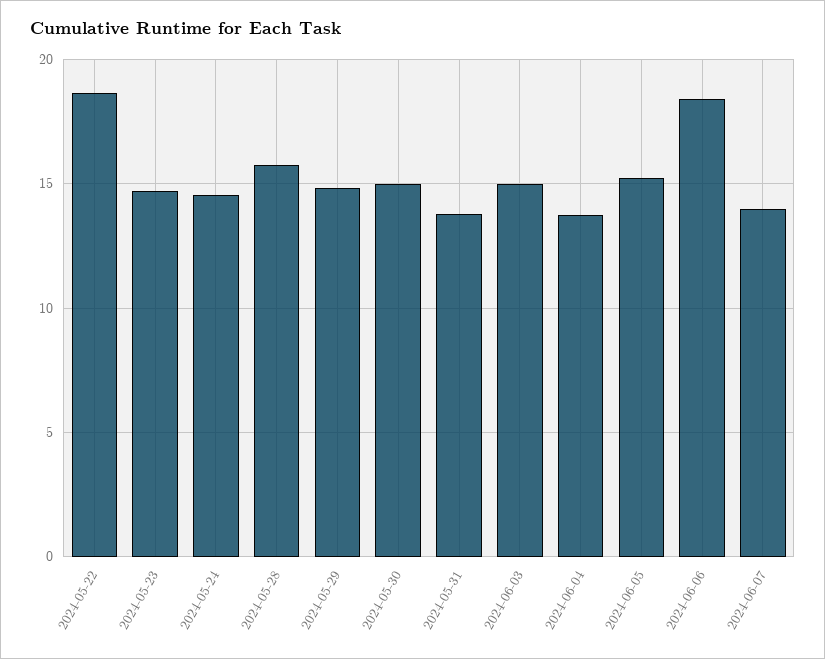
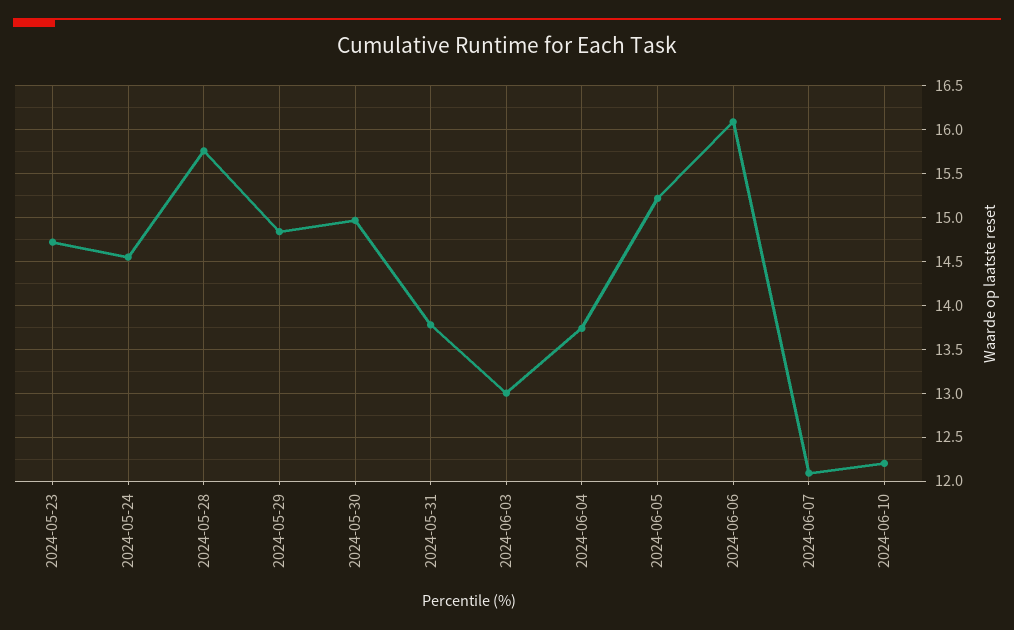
2024-05-22: 18.5 -> none
2024-06-03: 15 -> 13
2024-06-06: 18.5 -> 16.1
2024-06-07: 14 -> 12.1
2024-06-10: none -> 12.2

